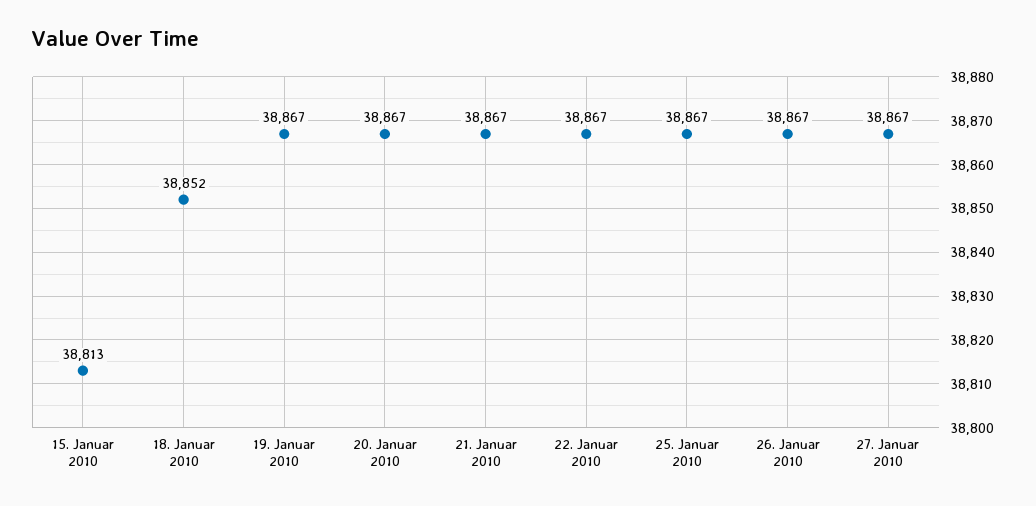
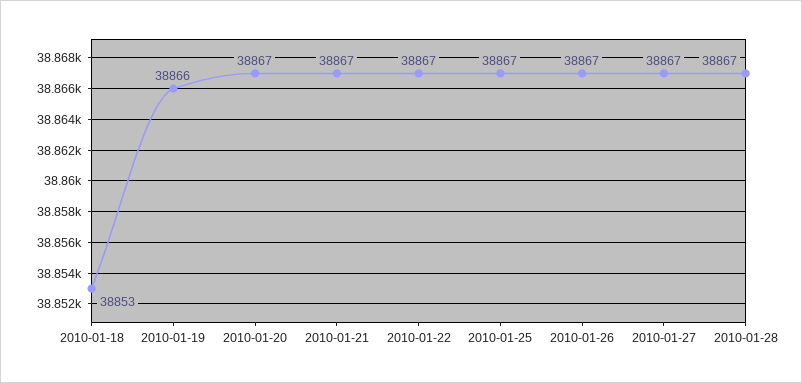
15. Januar 2010: 38813 -> none
18. Januar 2010: 38852 -> 38853
19. Januar 2010: 38867 -> 38866
2010-01-28: none -> 38867

